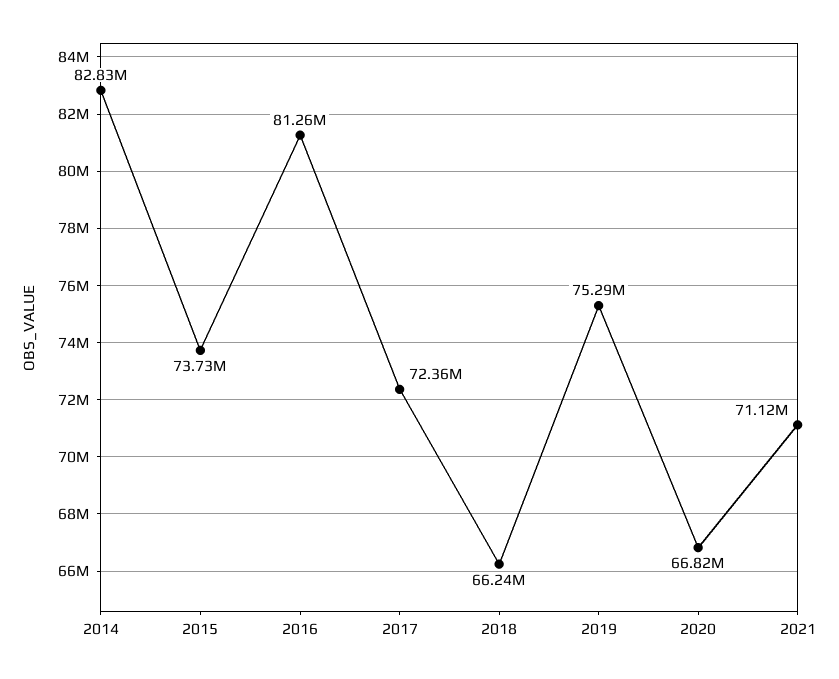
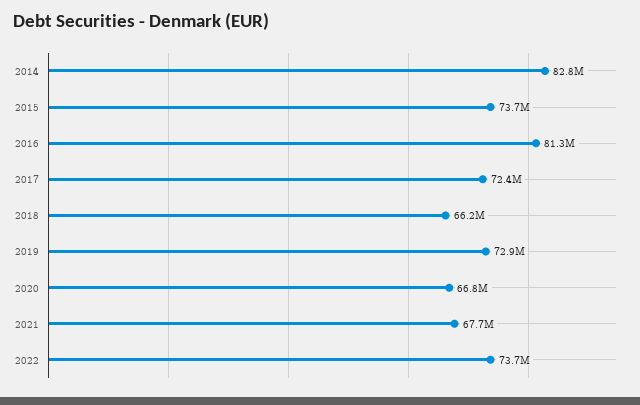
2019: 75290000 -> 72900000
2021: 71120000 -> 67700000
2022: none -> 73700000

